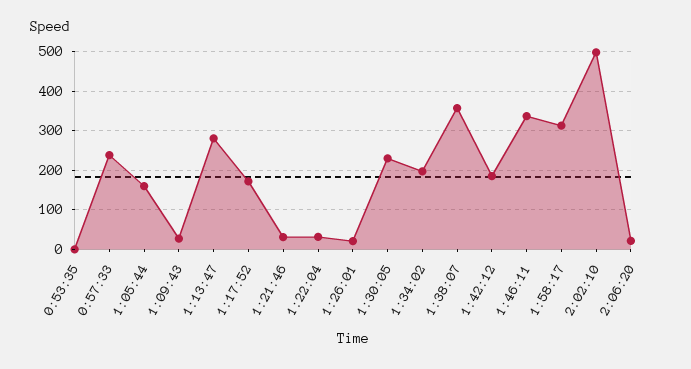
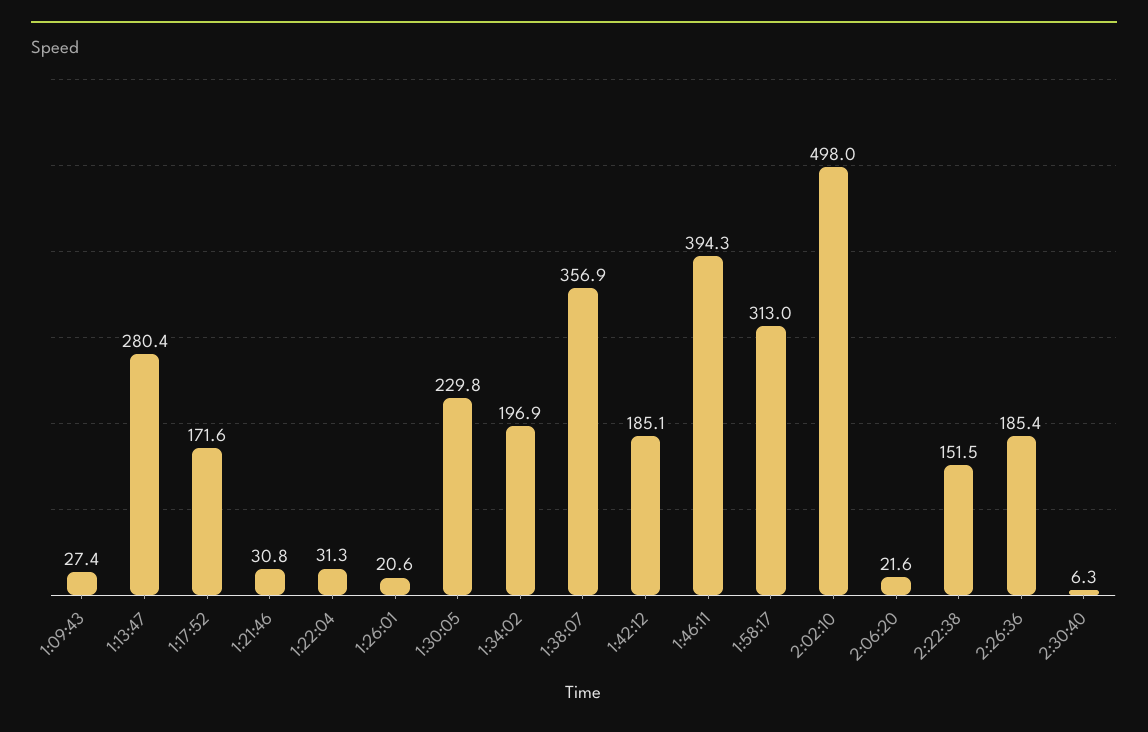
0:53:35: 0 -> none
0:57:33: 240 -> none
1:05:44: 160 -> none
1:46:11: 340 -> 394.3
2:22:38: none -> 151.5
2:26:36: none -> 185.4
2:30:40: none -> 6.3

